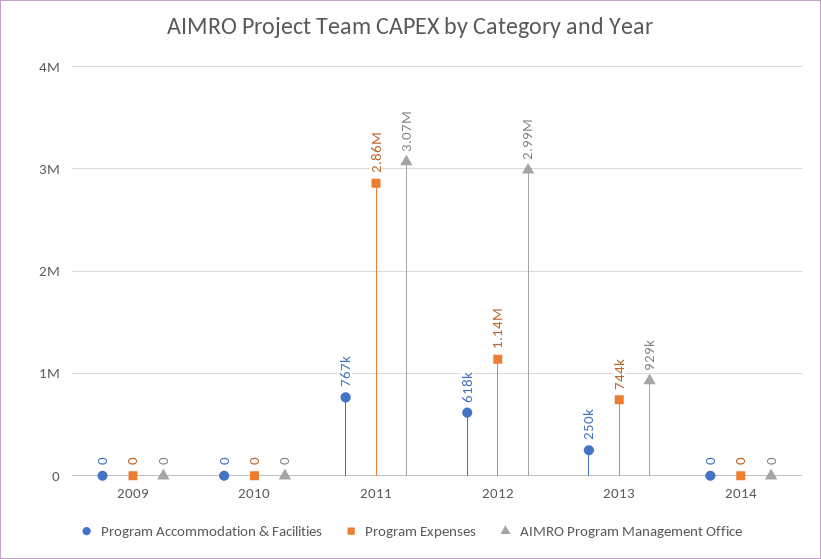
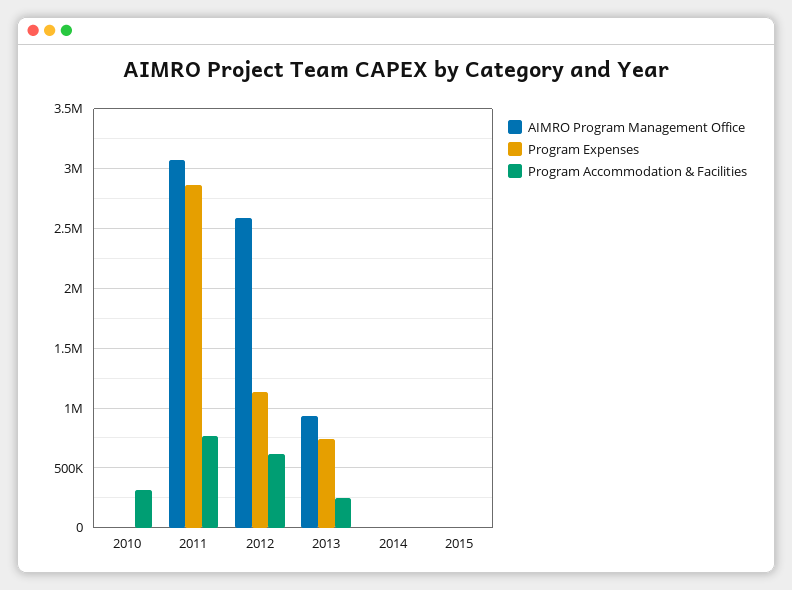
Program Accommodation & Facilities, 2009: 0 -> none
Program Expenses, 2009: 0 -> none
AIMRO Program Management Office, 2009: 0 -> none
Program Accommodation & Facilities, 2010: 0 -> 300000
AIMRO Program Management Office, 2012: 2990000 -> 2600000
AIMRO Program Management Office, 2015: none -> 0
Program Expenses, 2015: none -> 0
Program Accommodation & Facilities, 2015: none -> 0

